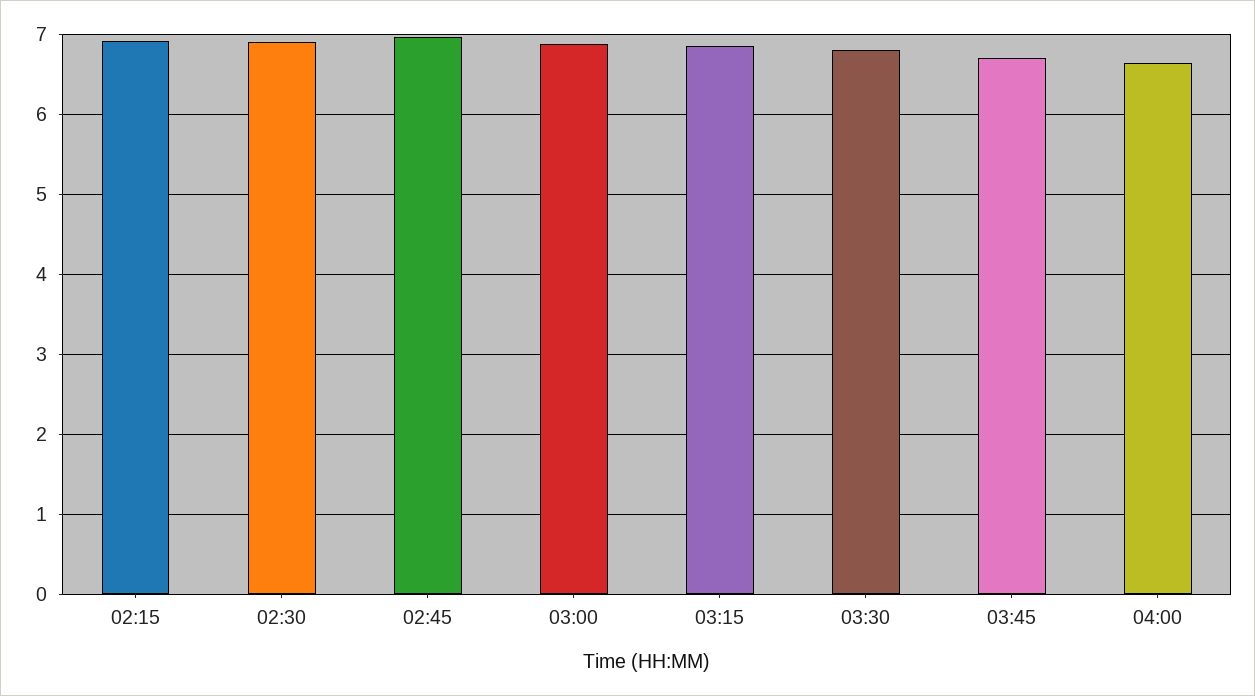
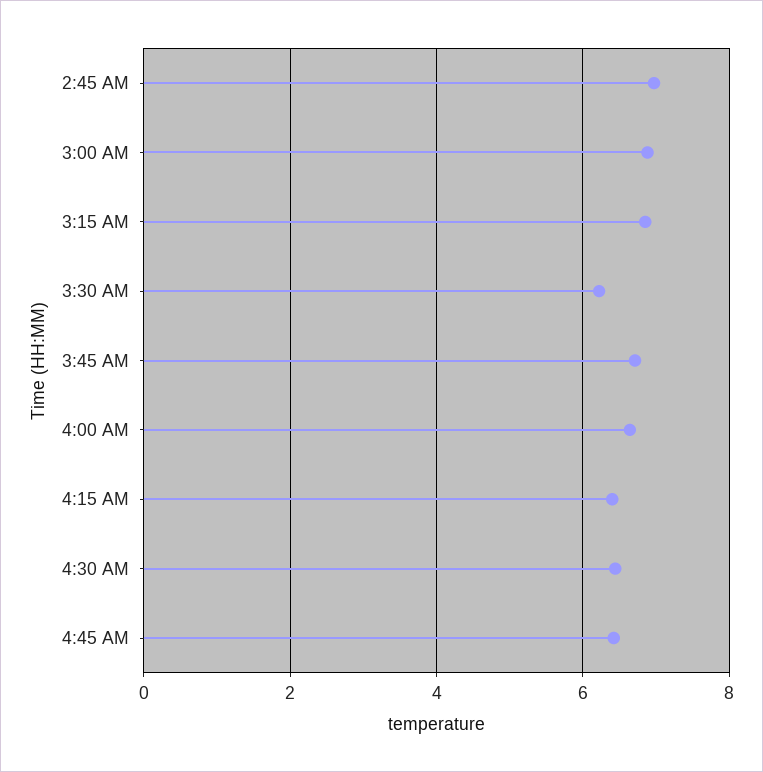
02:15: 6.9 -> none
02:30: 6.9 -> none
03:30: 6.8 -> 6.2
4:15 AM: none -> 6.4
4:30 AM: none -> 6.4
4:45 AM: none -> 6.4

